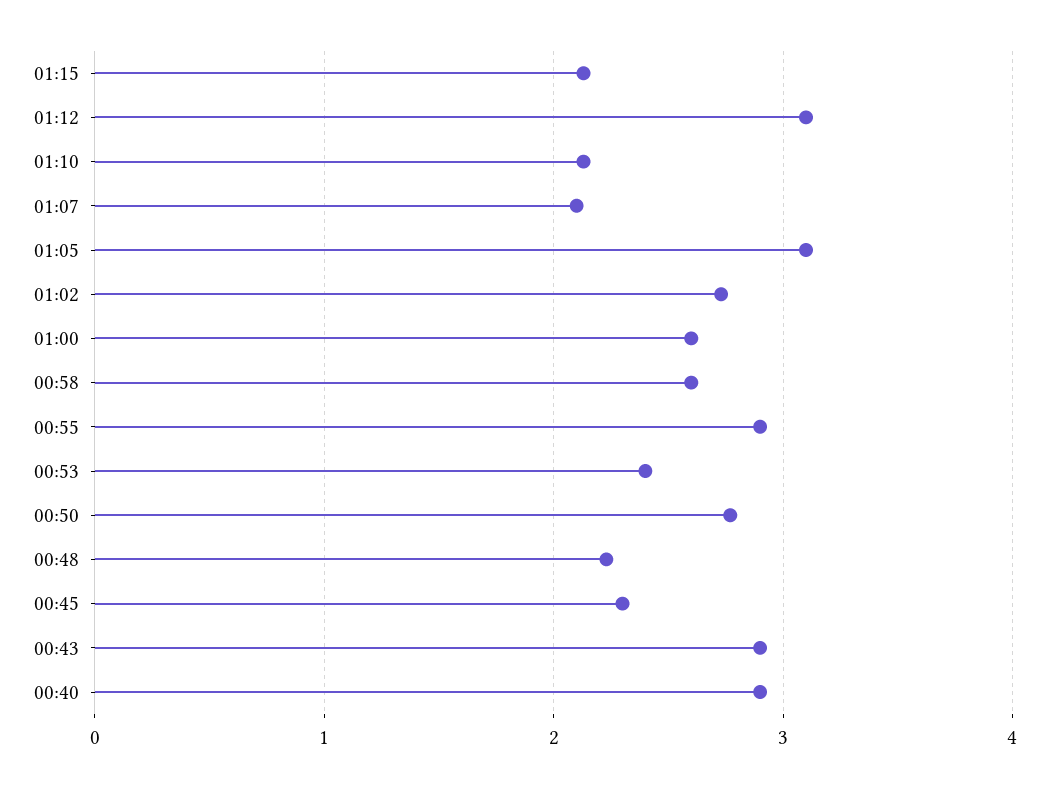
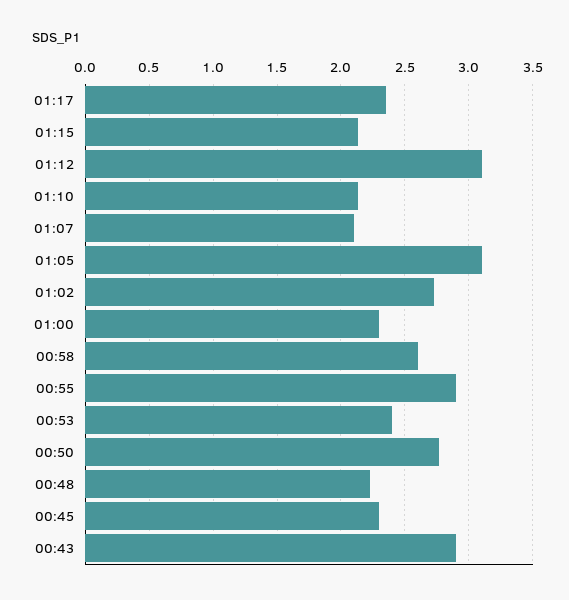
01:00: 2.6 -> 2.3
00:40: 2.9 -> none
01:17: none -> 2.35

